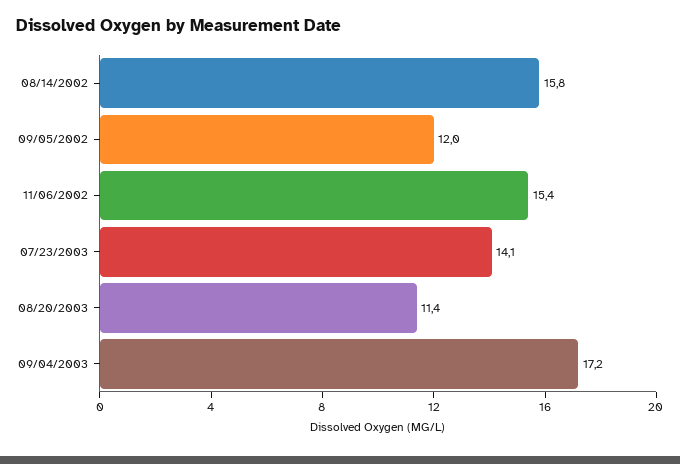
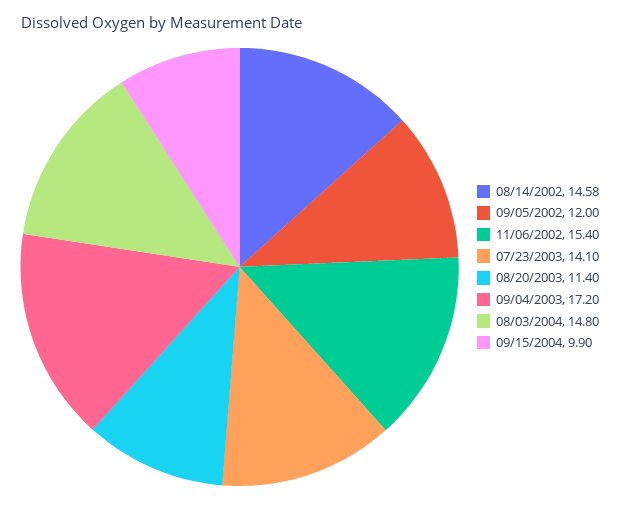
08/14/2002: 15.8 -> 14.58
08/03/2004: none -> 14.8
09/15/2004: none -> 9.9

